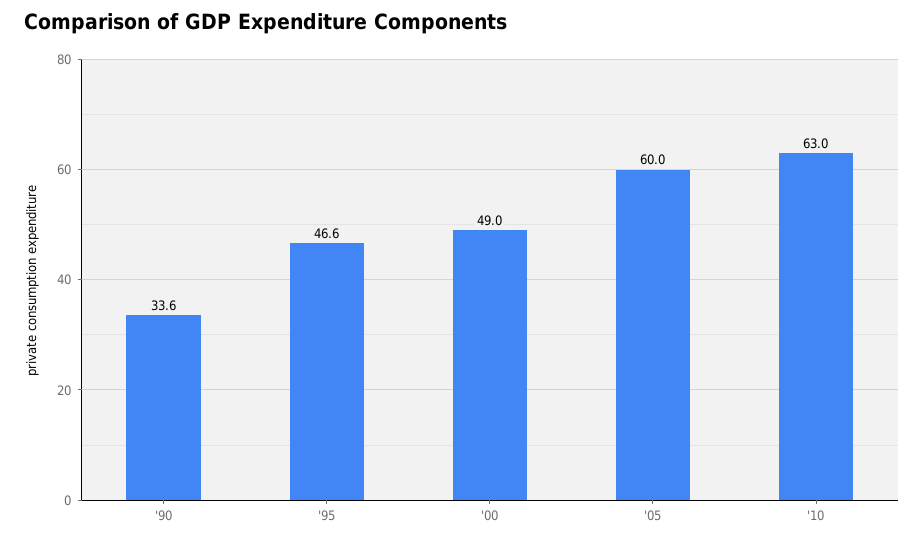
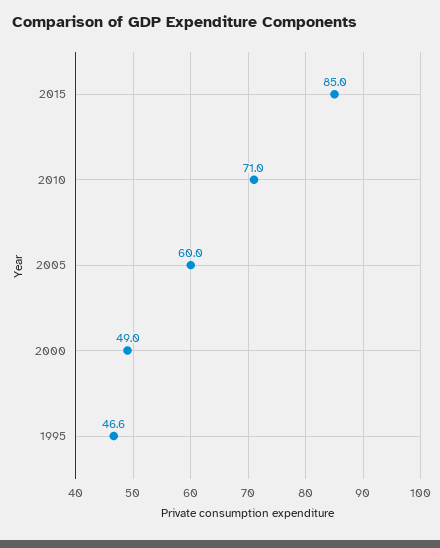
'90: 33.6 -> none
'10: 63 -> 71
2015: none -> 85

